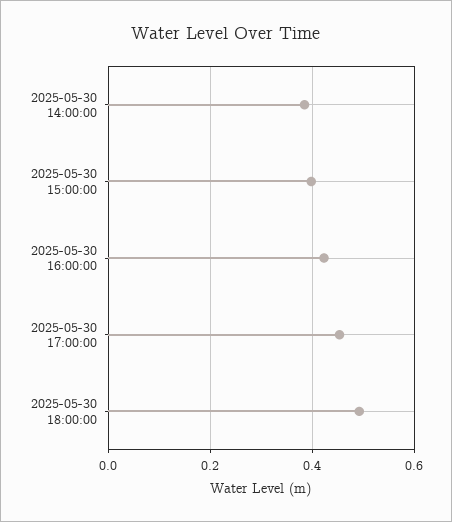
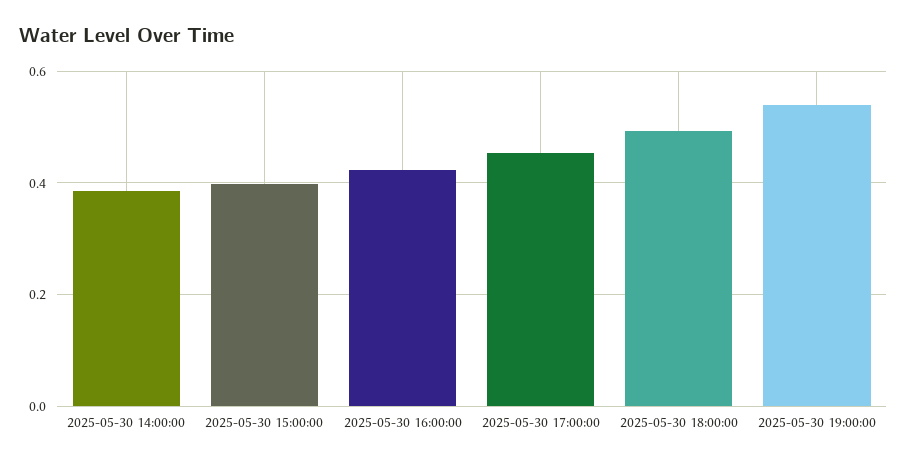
2025-05-30 19:00:00: none -> 0.54

